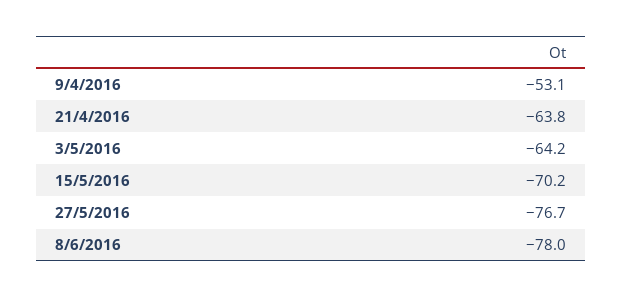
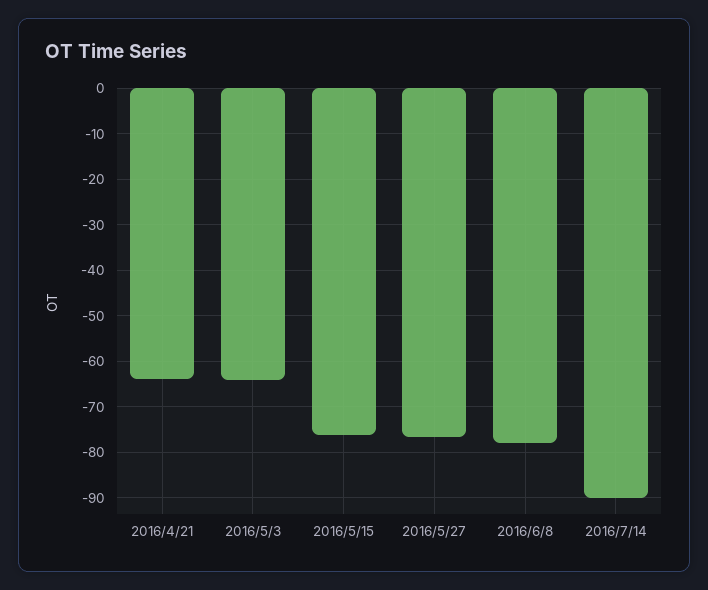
9/4/2016: -53.1 -> none
15/5/2016: -70.2 -> -76
2016/7/14: none -> -90

